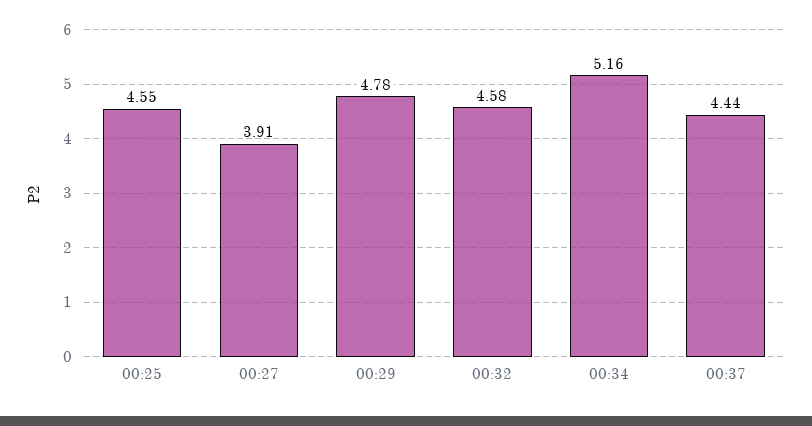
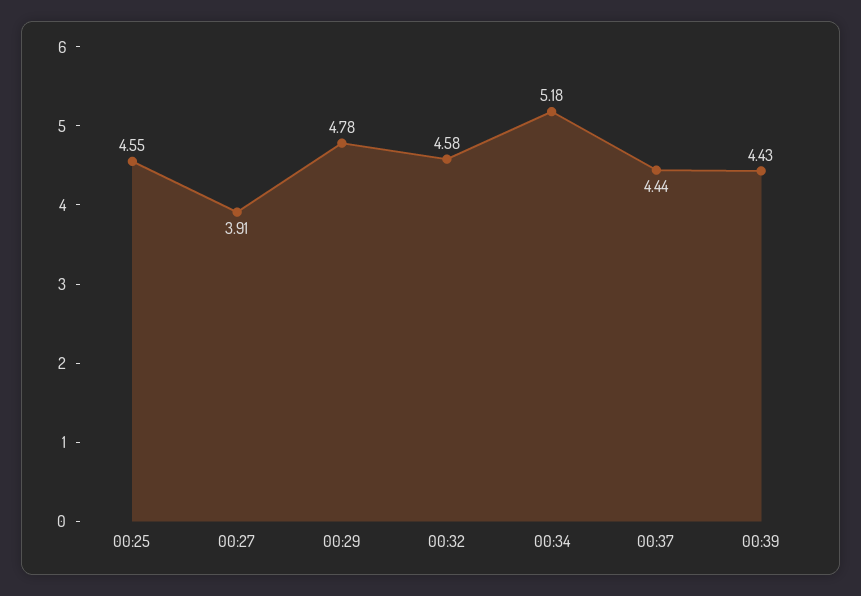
00:34: 5.16 -> 5.18
00:39: none -> 4.43

